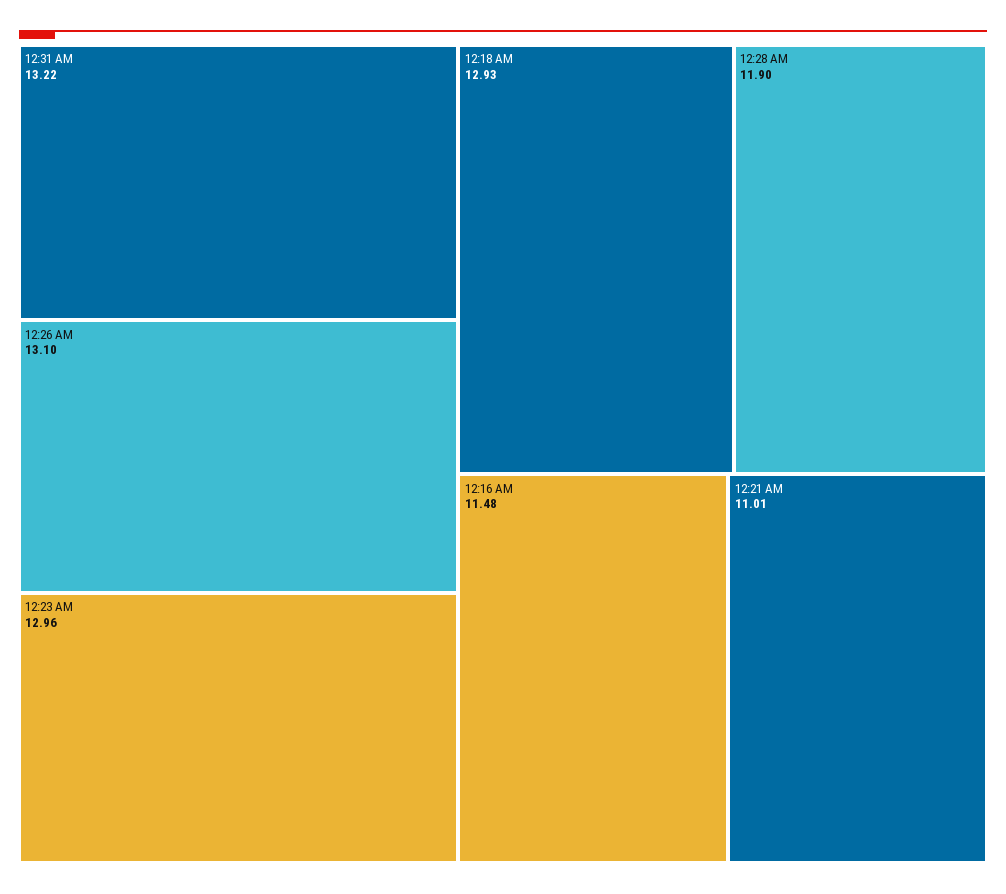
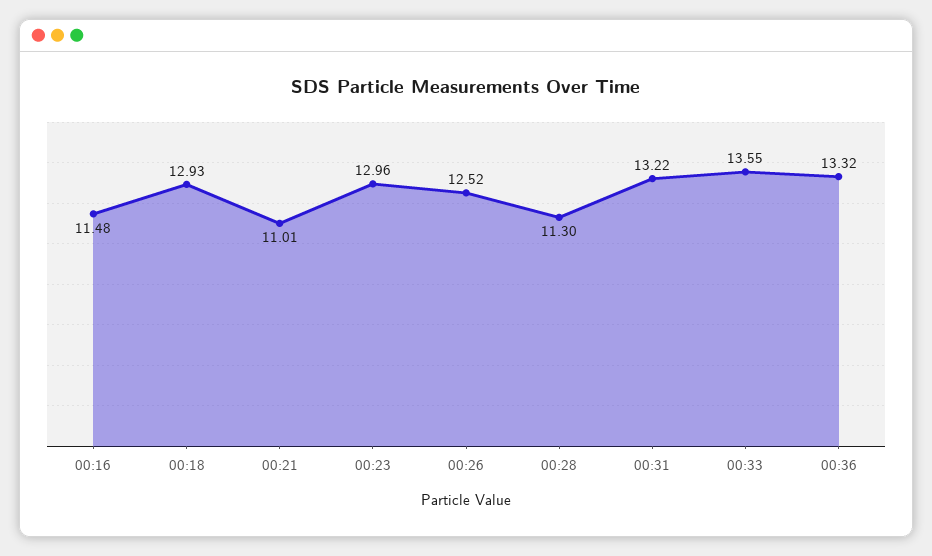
12:26 AM: 13.1 -> 12.52
12:28 AM: 11.9 -> 11.3
00:33: none -> 13.55
00:36: none -> 13.32

